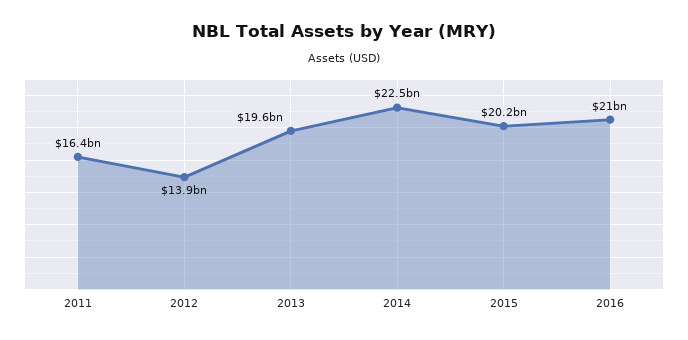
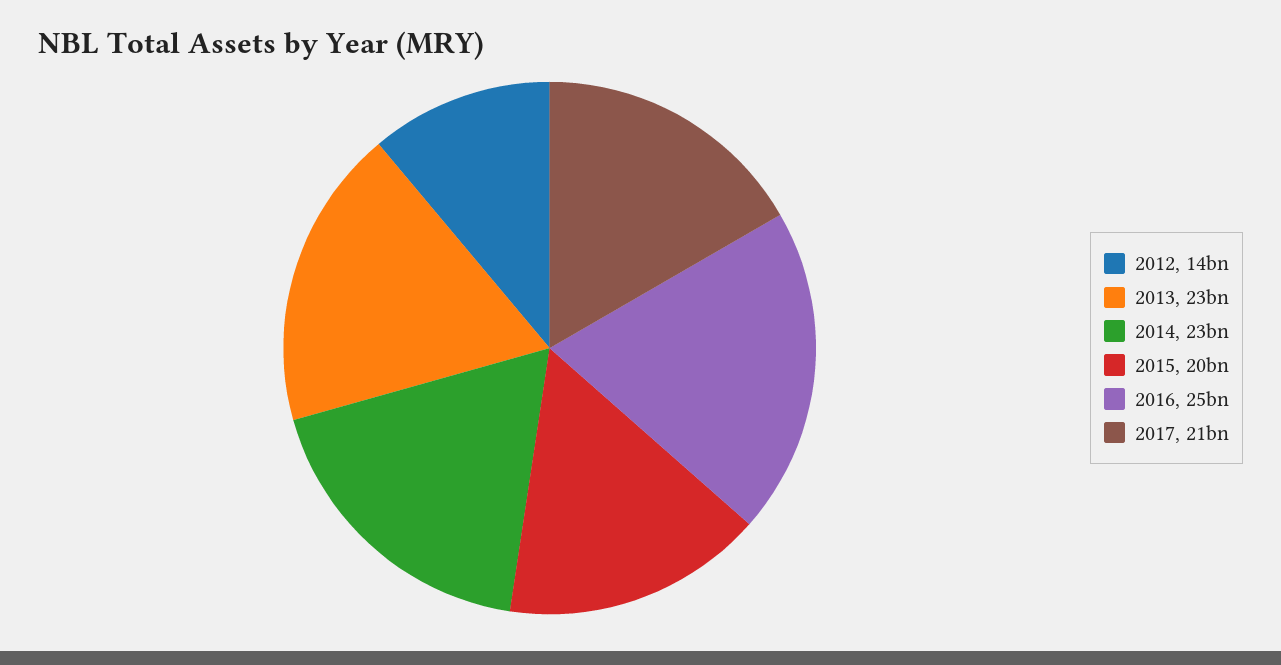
2011: 16400000000 -> none
2013: 19600000000 -> 23000000000
2016: 21000000000 -> 25000000000
2017: none -> 21000000000

